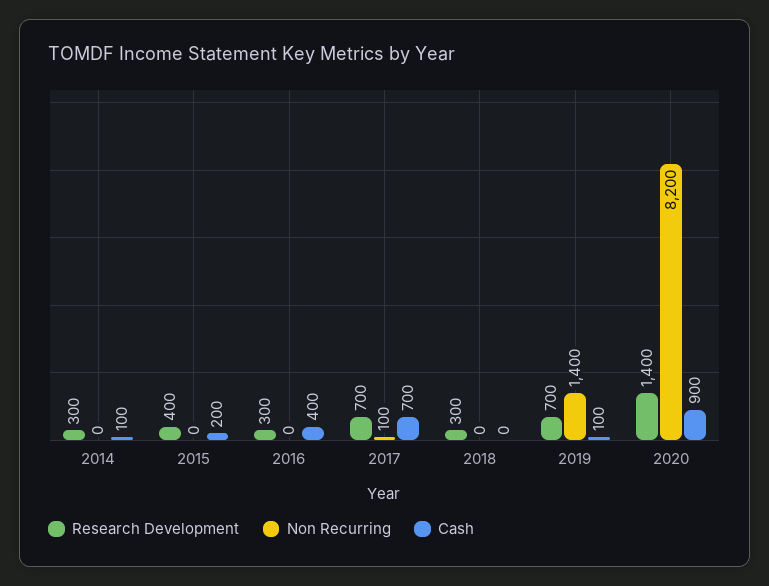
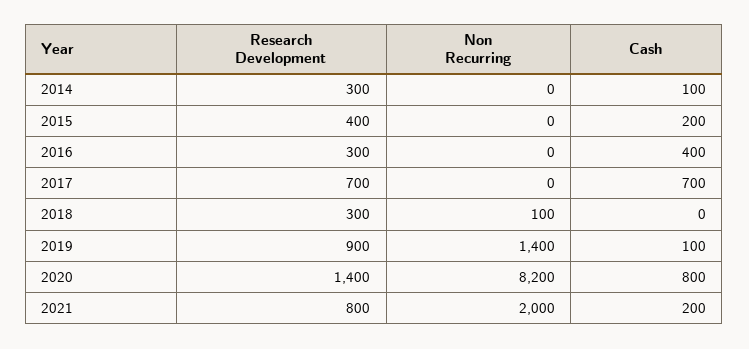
Non Recurring, 2017: 100 -> 0
Non Recurring, 2018: 0 -> 100
Research Development, 2019: 700 -> 900
Cash, 2020: 900 -> 800
Research Development, 2021: none -> 800
Non Recurring, 2021: none -> 2000
Cash, 2021: none -> 200

